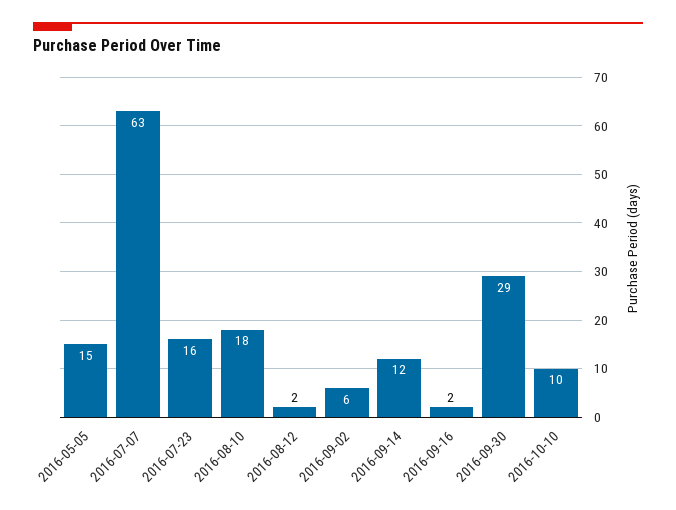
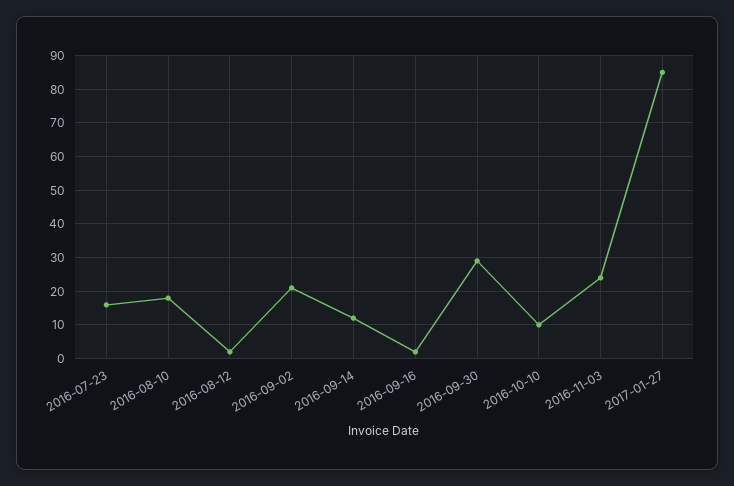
2016-05-05: 15 -> none
2016-07-07: 63 -> none
2016-09-02: 6 -> 20
2016-11-03: none -> 25
2017-01-27: none -> 85

